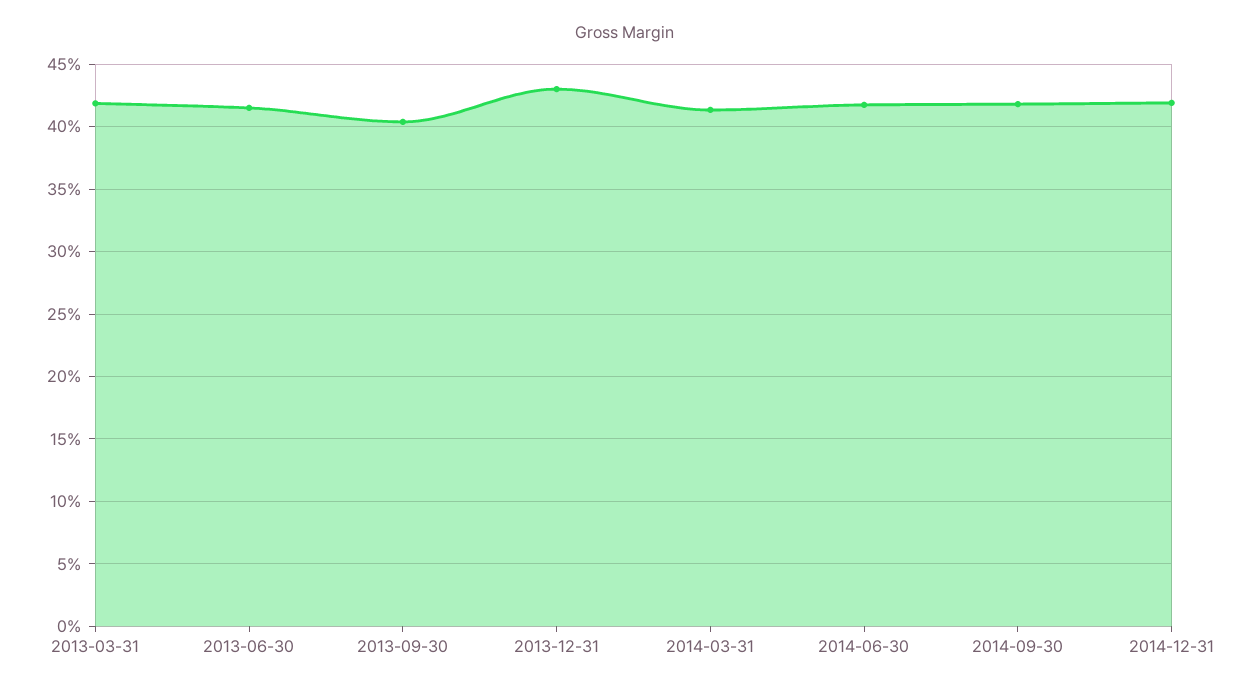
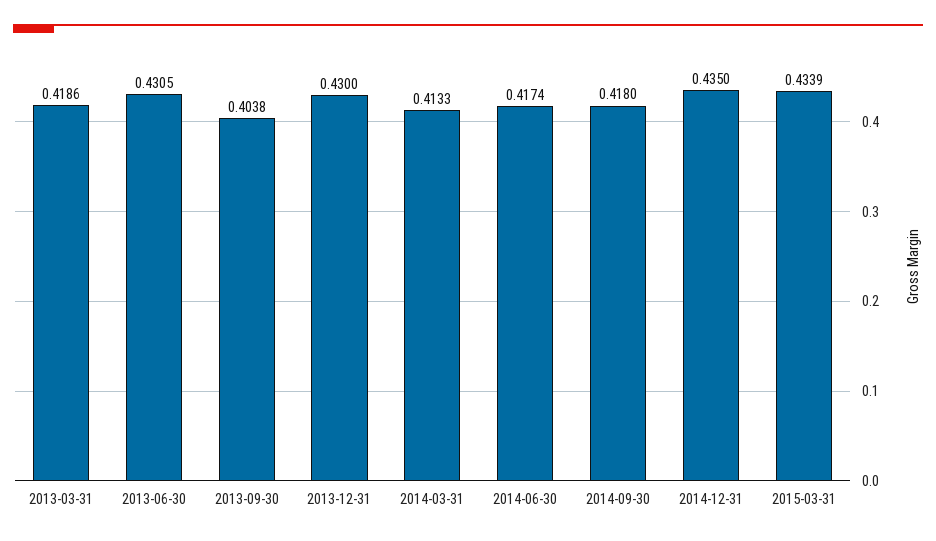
2013-06-30: 0.415 -> 0.4305
2014-12-31: 0.42 -> 0.435
2015-03-31: none -> 0.4339

